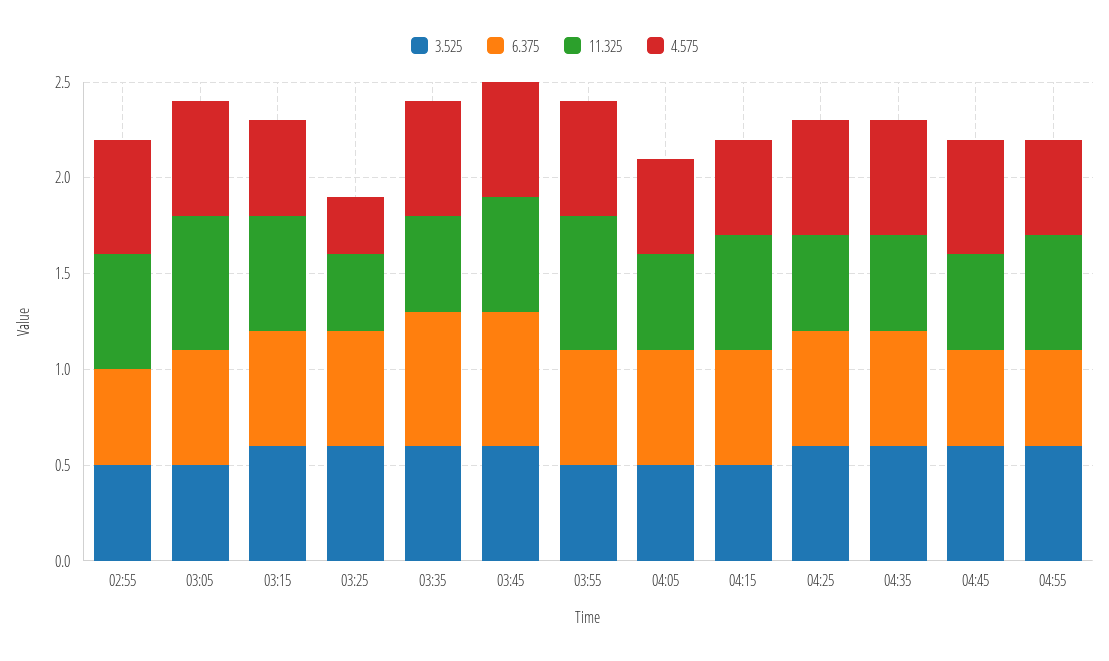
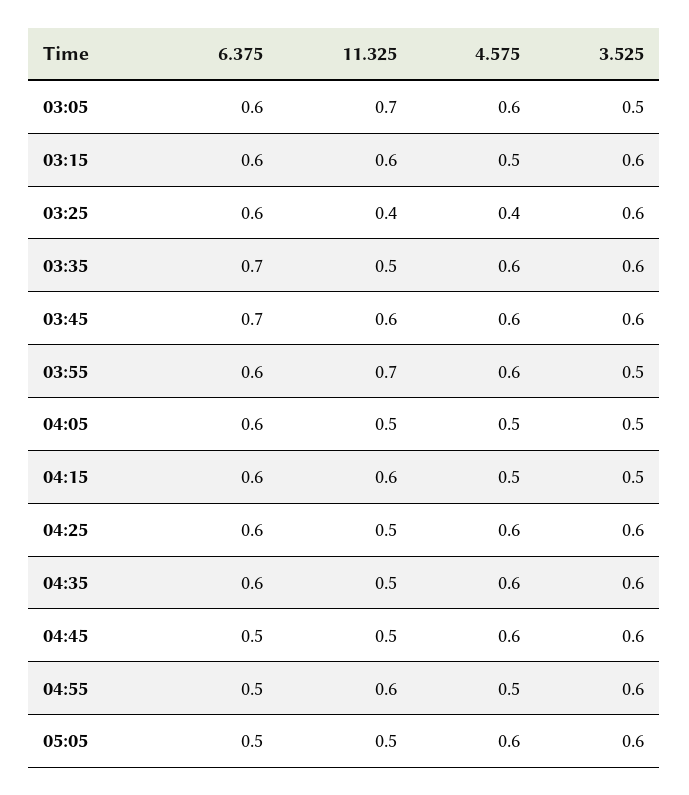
3.525, 02:55: 0.5 -> none
6.375, 02:55: 0.5 -> none
11.325, 02:55: 0.6 -> none
4.575, 02:55: 0.6 -> none
4.575, 03:25: 0.3 -> 0.4
6.375, 05:05: none -> 0.5
11.325, 05:05: none -> 0.5
4.575, 05:05: none -> 0.6
3.525, 05:05: none -> 0.6

